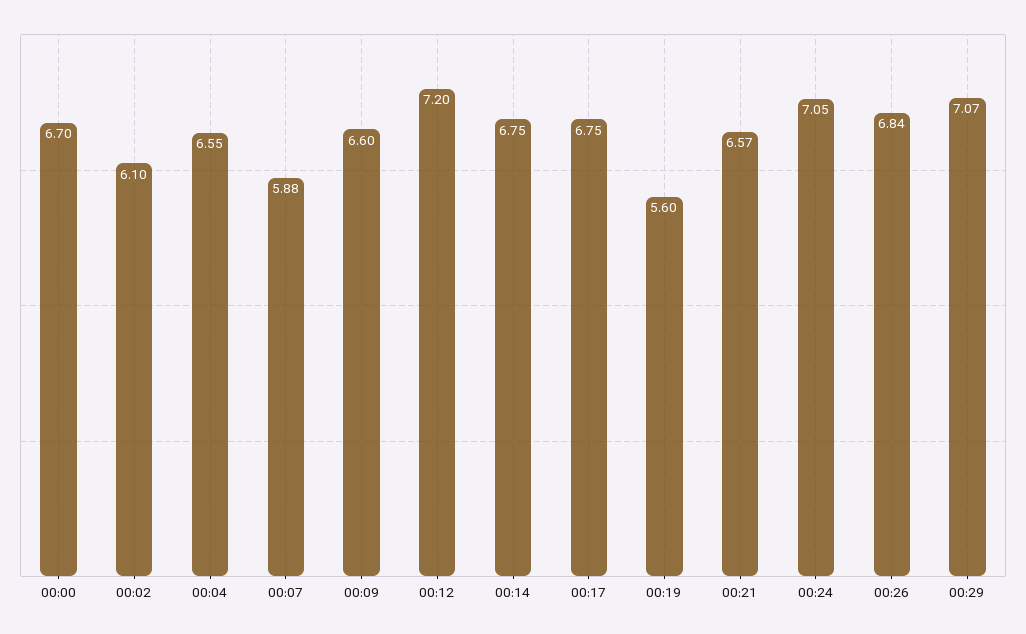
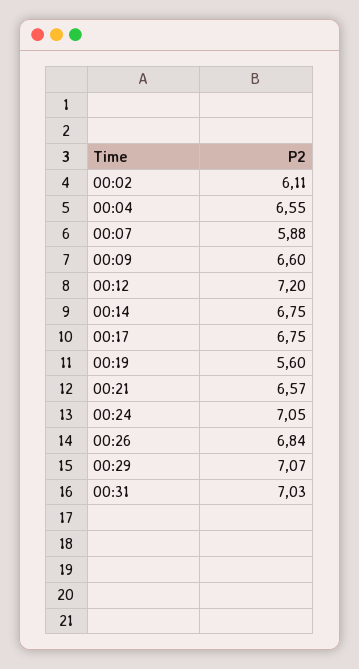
00:00: 6.7 -> none
00:02: 6.1 -> 6.11
00:31: none -> 7.03

